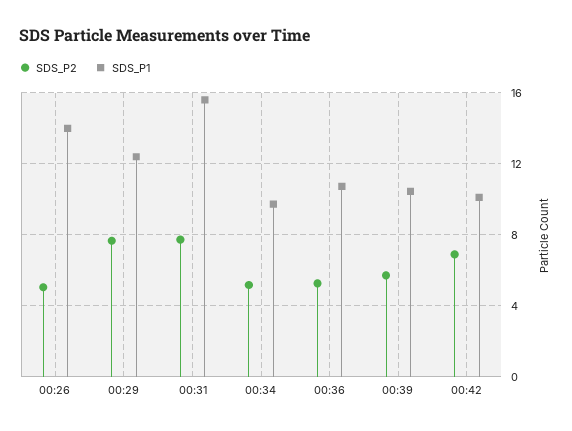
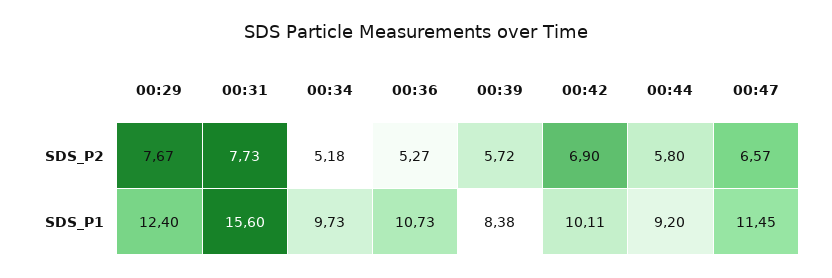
SDS_P2, 00:26: 5 -> none
SDS_P1, 00:26: 14 -> none
SDS_P1, 00:39: 10.5 -> 8.38
SDS_P2, 00:44: none -> 5.8
SDS_P2, 00:47: none -> 6.57
SDS_P1, 00:44: none -> 9.2
SDS_P1, 00:47: none -> 11.45

